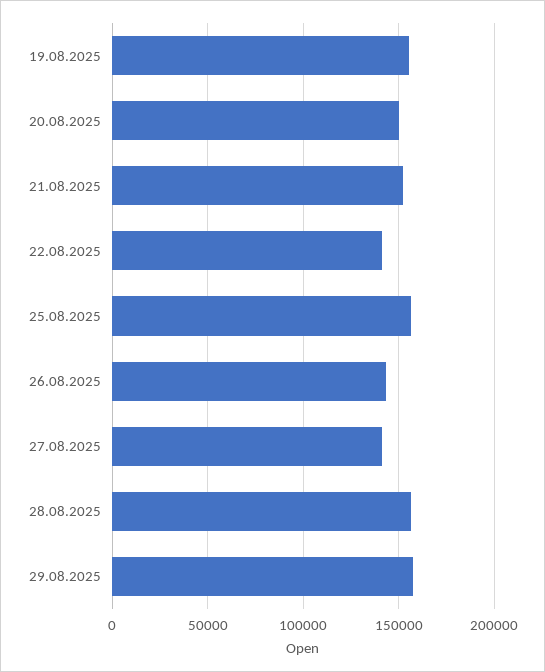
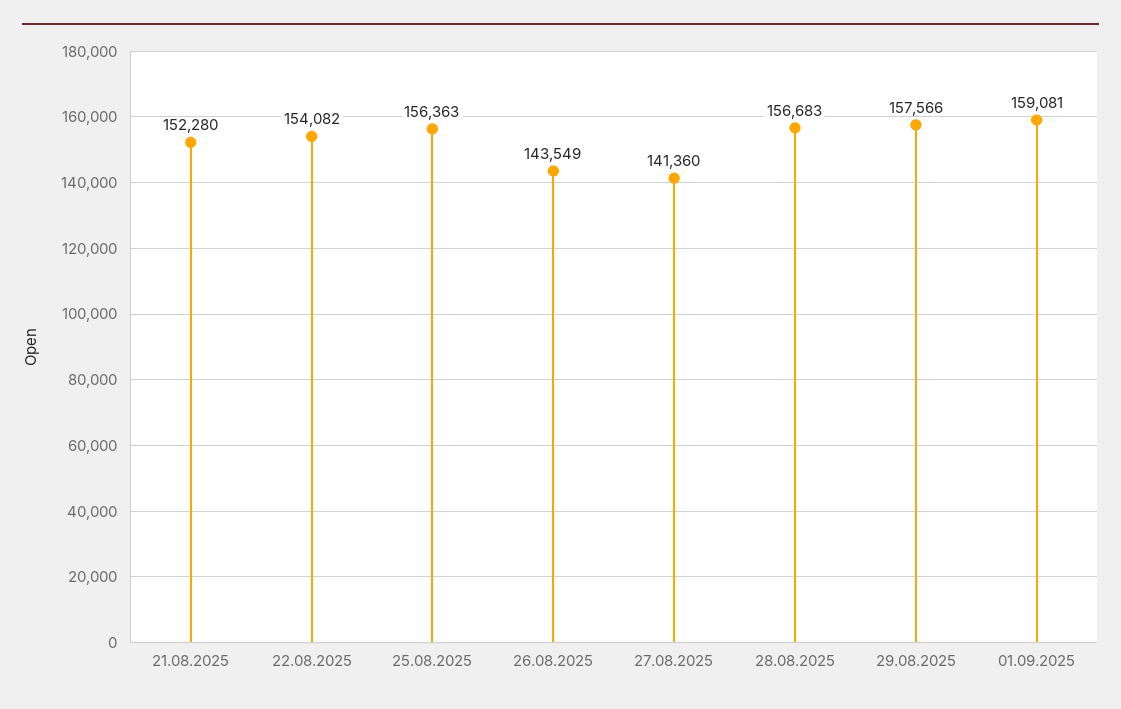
19.08.2025: 155000 -> none
20.08.2025: 150000 -> none
22.08.2025: 140000 -> 154082
01.09.2025: none -> 159081

